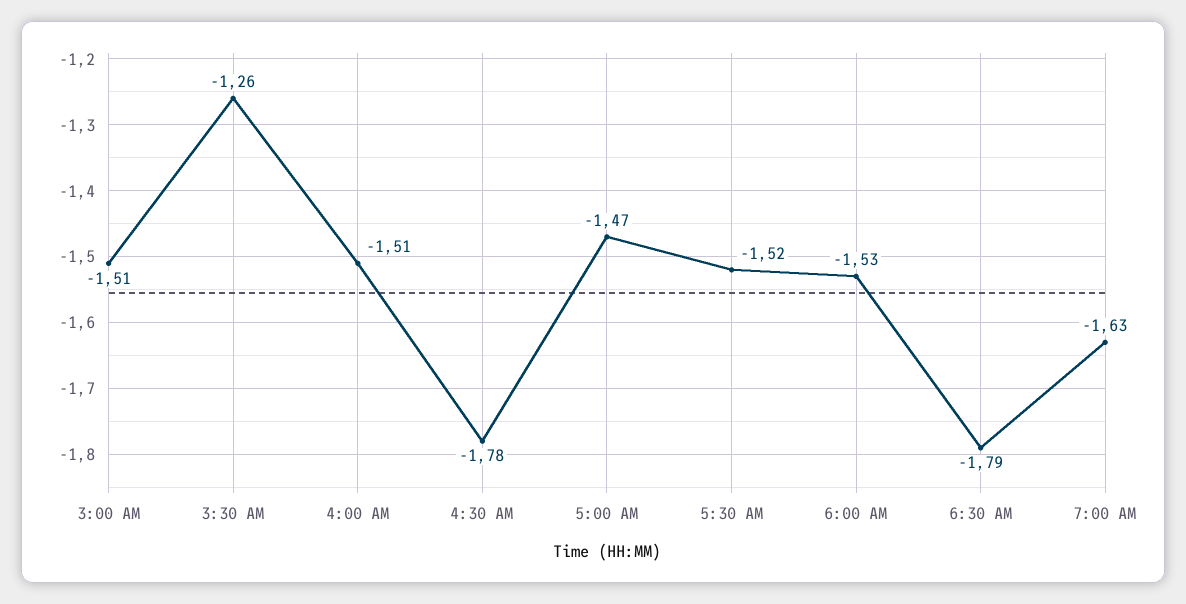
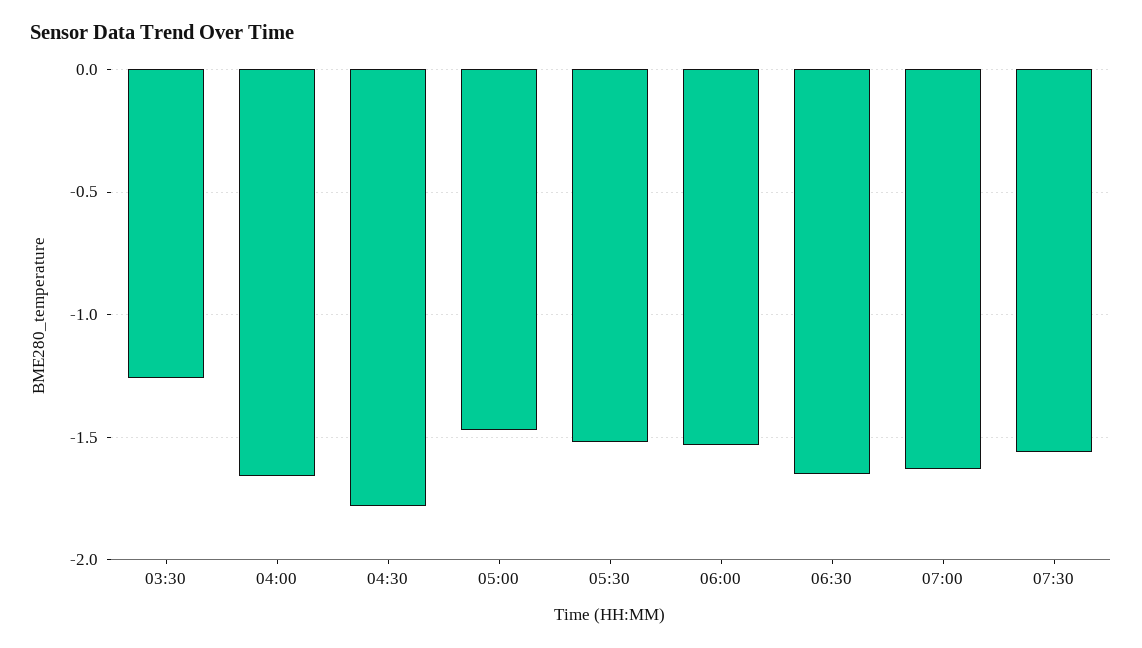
3:00 AM: -1.51 -> none
4:00 AM: -1.51 -> -1.65
6:30 AM: -1.79 -> -1.65
07:30: none -> -1.55

